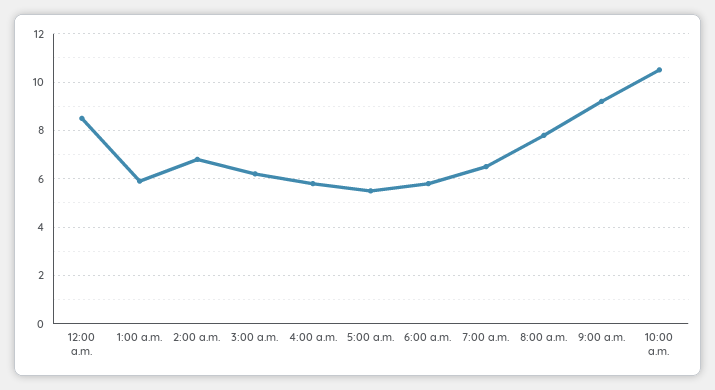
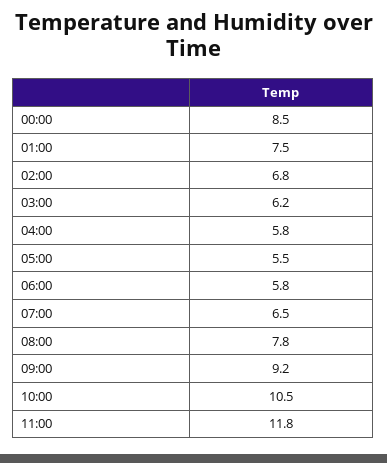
1:00 a.m.: 6 -> 7.5
11:00: none -> 11.8

